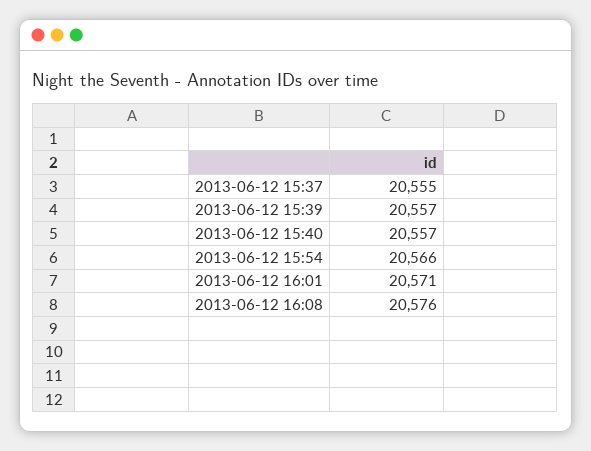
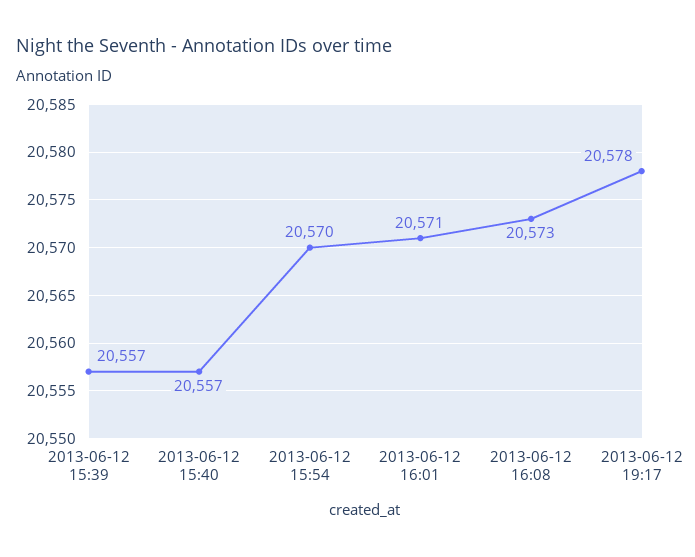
2013-06-12 15:37: 20555 -> none
2013-06-12 15:54: 20566 -> 20570
2013-06-12 16:08: 20576 -> 20573
2013-06-12 19:17: none -> 20578

